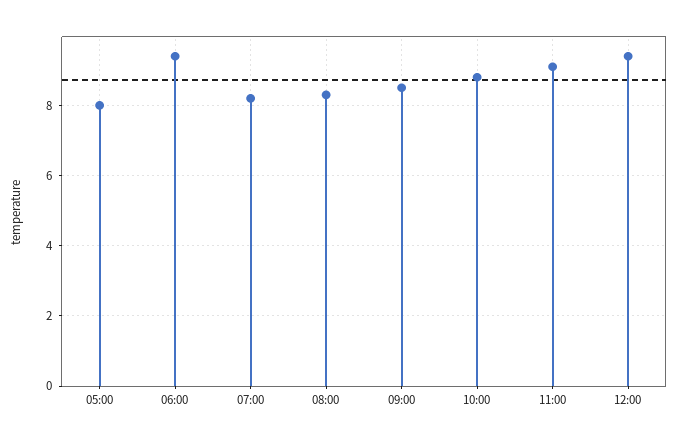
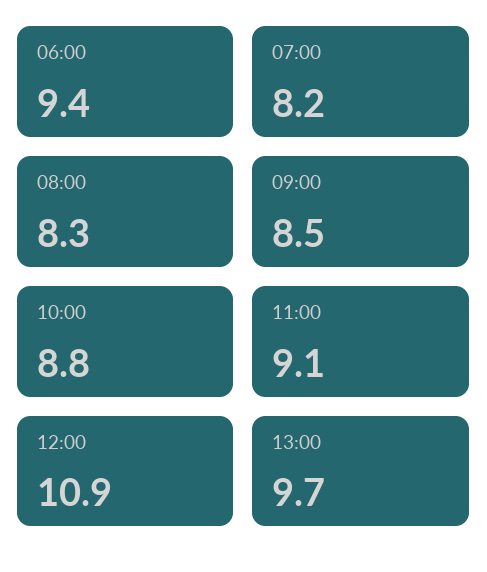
05:00: 8 -> none
12:00: 9.5 -> 10.9
13:00: none -> 9.7

